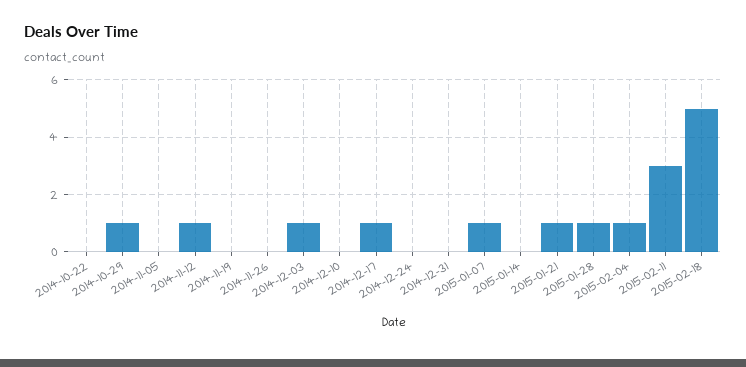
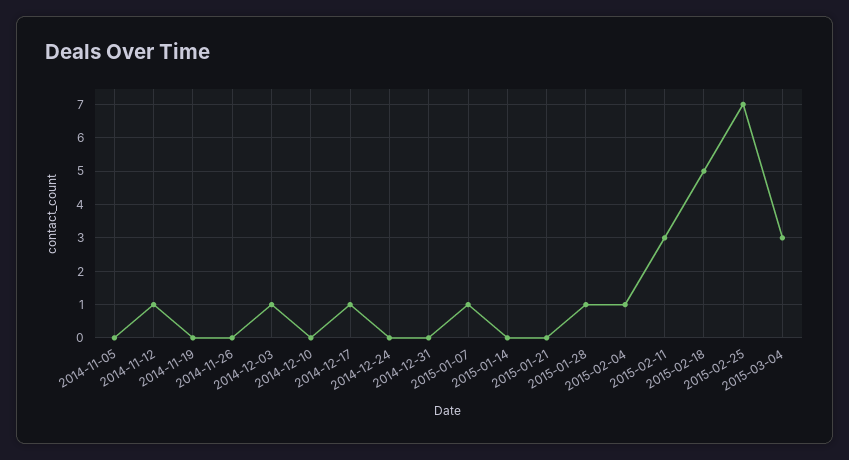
2014-10-22: 0 -> none
2014-10-29: 1 -> none
2015-01-21: 1 -> 0
2015-02-25: none -> 7
2015-03-04: none -> 3

